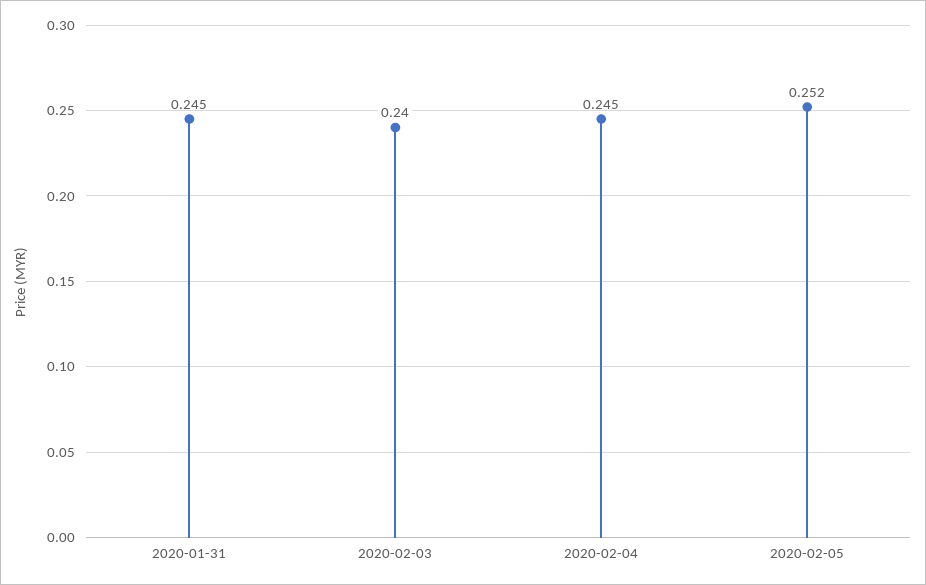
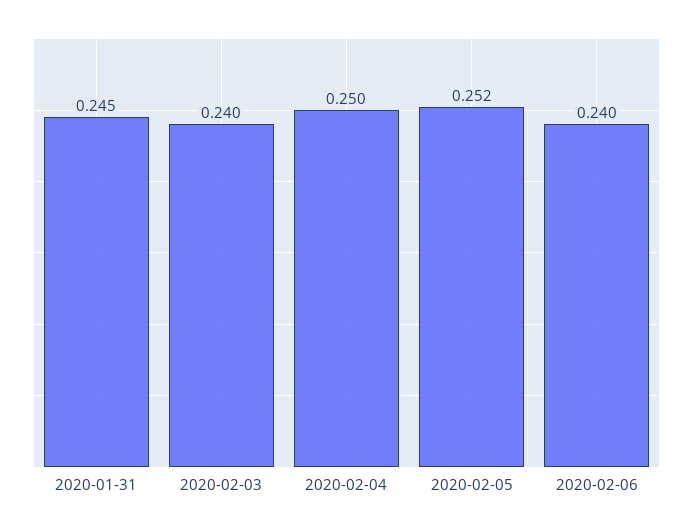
2020-02-04: 0.245 -> 0.25
2020-02-06: none -> 0.24

